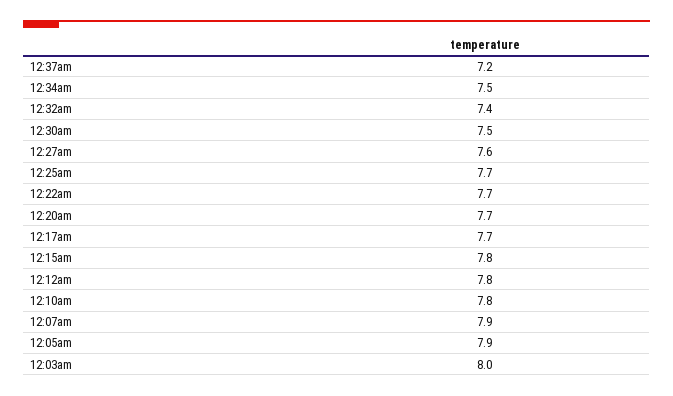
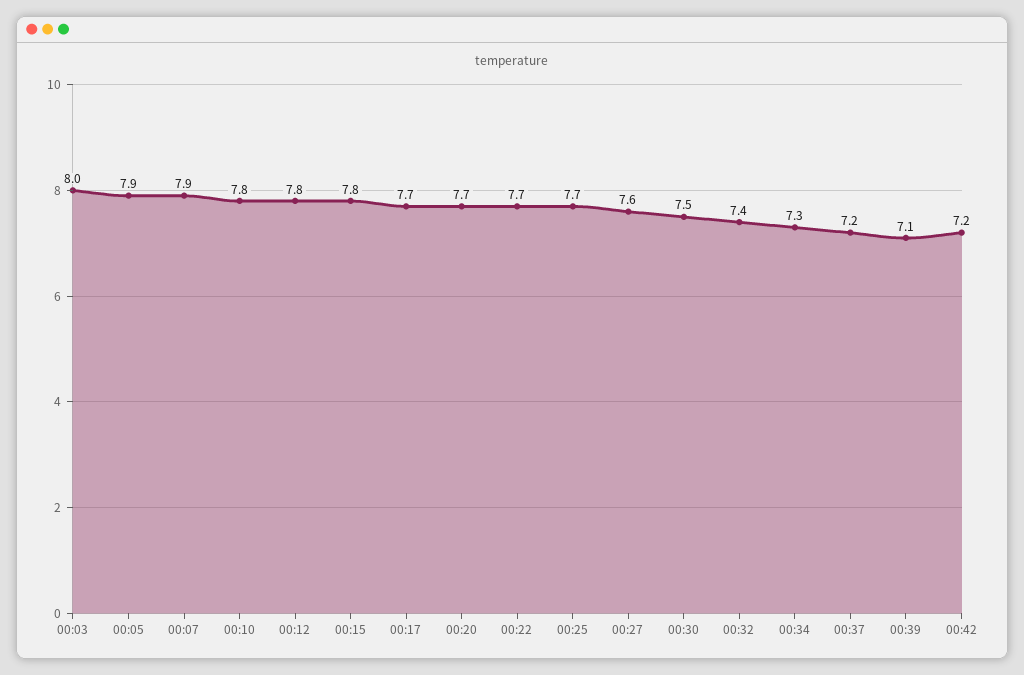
12:34am: 7.5 -> 7.3
00:39: none -> 7.1
00:42: none -> 7.2

